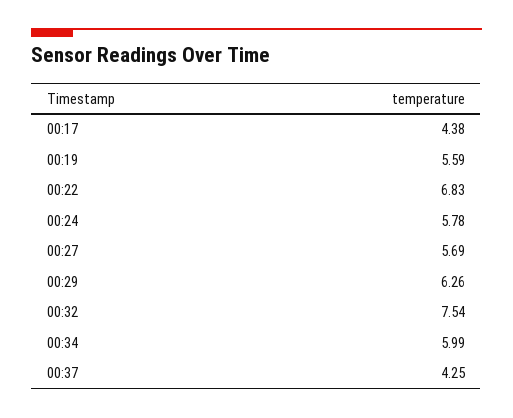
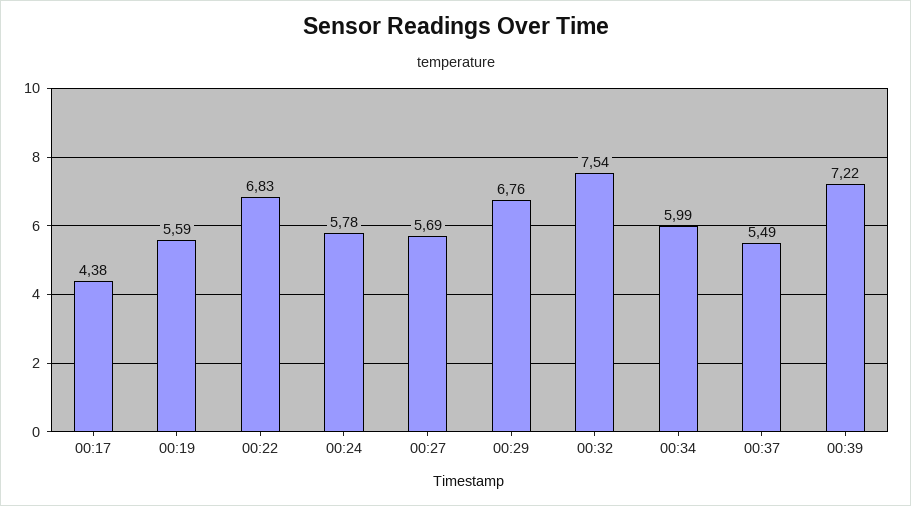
00:29: 6.26 -> 6.76
00:37: 4.25 -> 5.49
00:39: none -> 7.22

